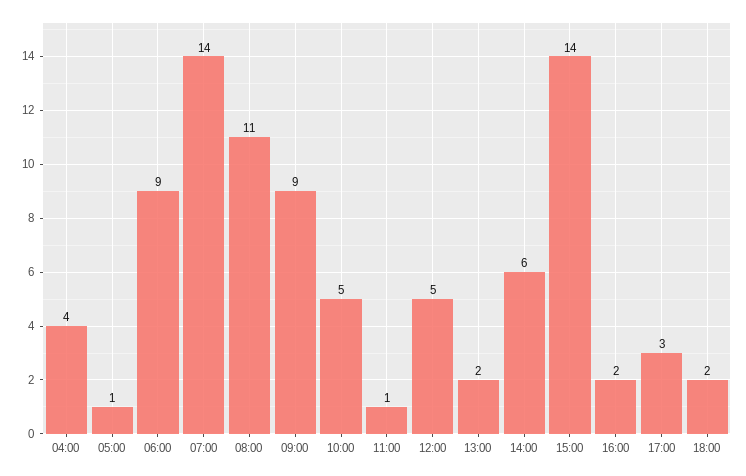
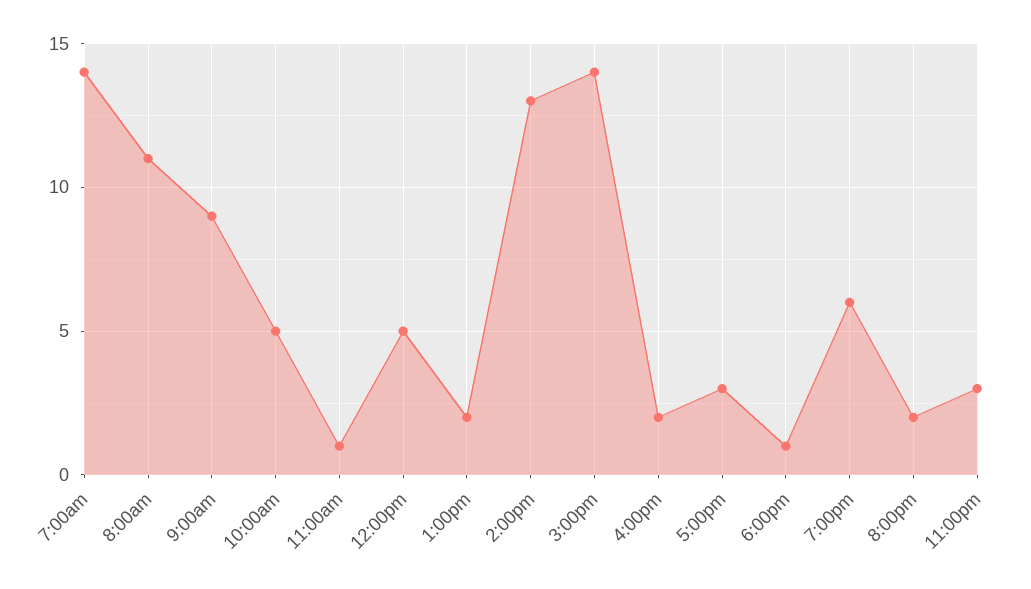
04:00: 4 -> none
05:00: 1 -> none
06:00: 9 -> none
14:00: 6 -> 13
18:00: 2 -> 1
7:00pm: none -> 6
8:00pm: none -> 2
11:00pm: none -> 3

